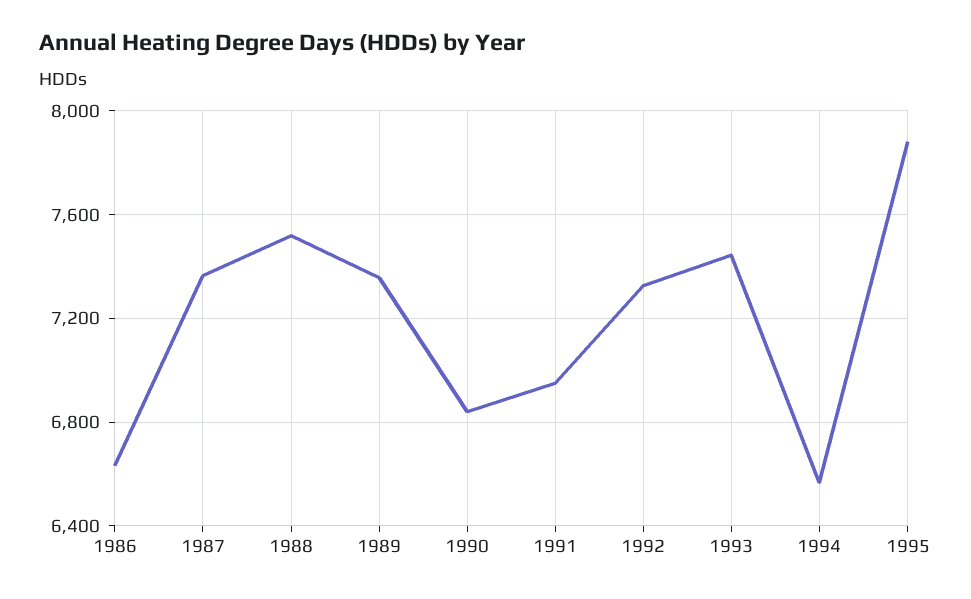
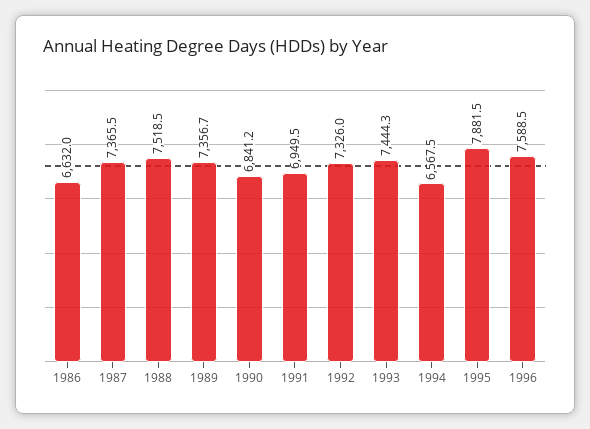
1996: none -> 7588.5

